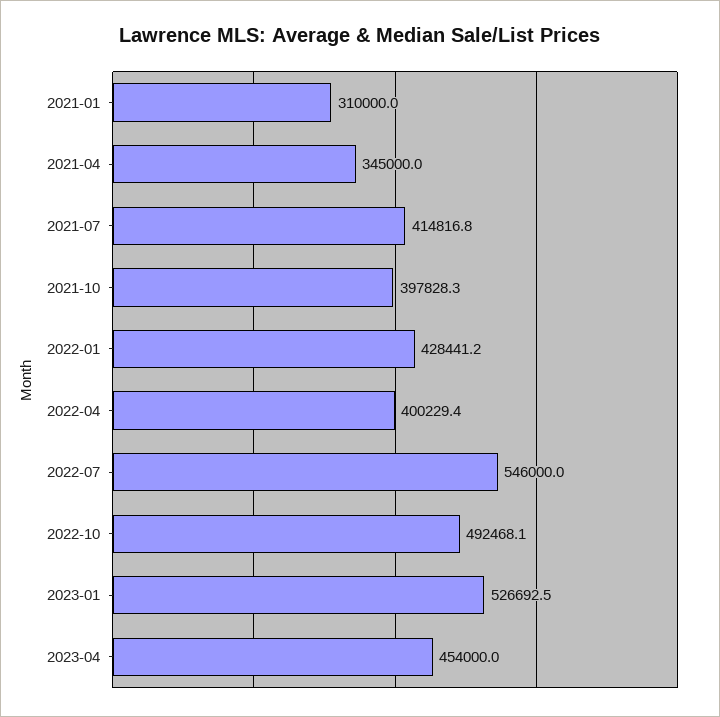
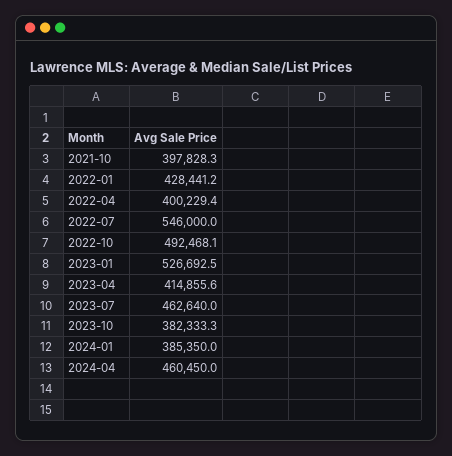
2021-01: 310000 -> none
2021-04: 345000 -> none
2021-07: 414816.8 -> none
2023-04: 454000 -> 414855.6
2023-07: none -> 462640
2023-10: none -> 382333.3
2024-01: none -> 385350
2024-04: none -> 460450

